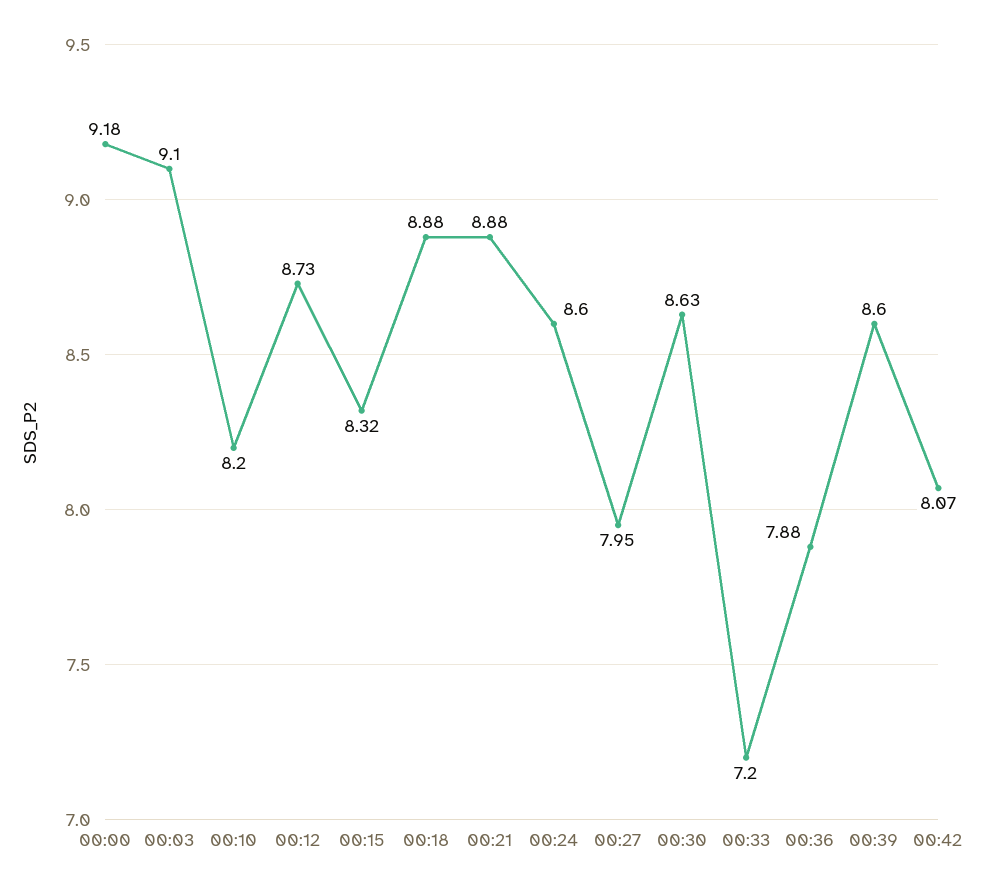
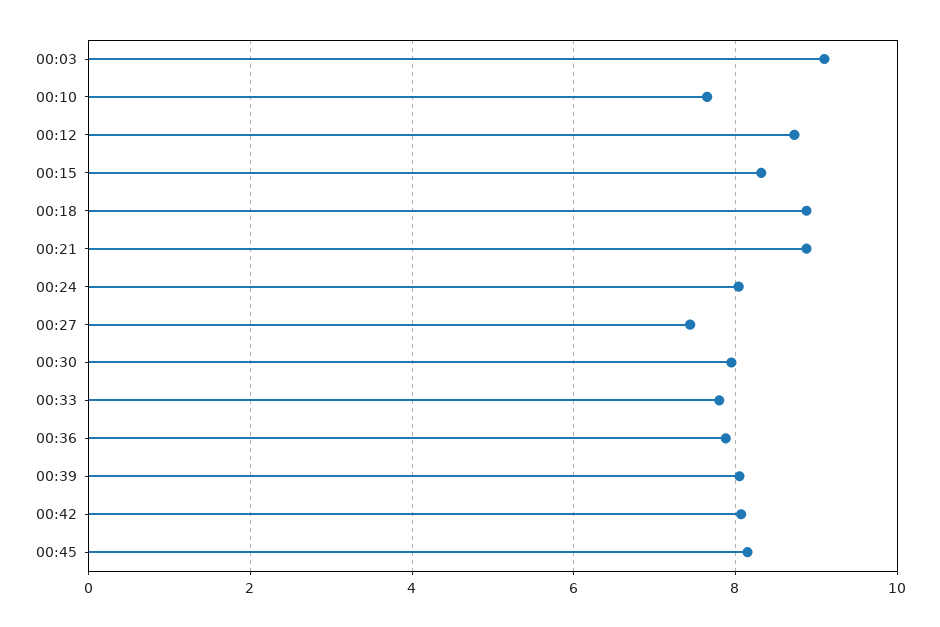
00:00: 9.18 -> none
00:10: 8.2 -> 7.6
00:24: 8.6 -> 8
00:27: 7.95 -> 7.4
00:30: 8.63 -> 8
00:33: 7.2 -> 7.8
00:39: 8.6 -> 8
00:45: none -> 8.2

